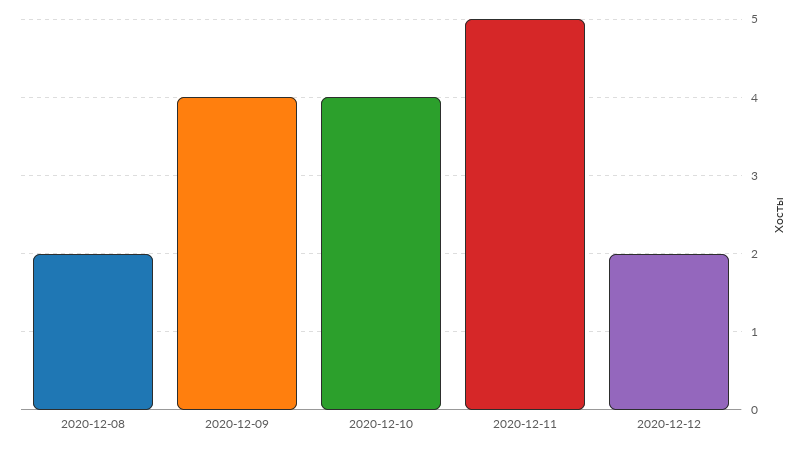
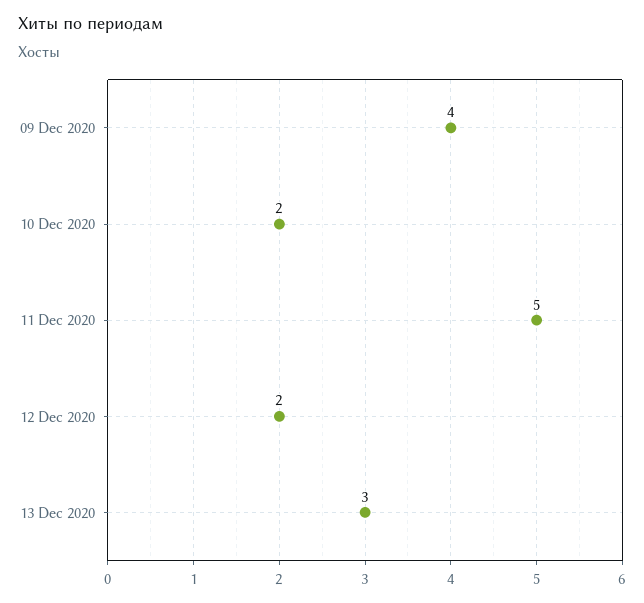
2020-12-08: 2 -> none
2020-12-10: 4 -> 2
13 Dec 2020: none -> 3

